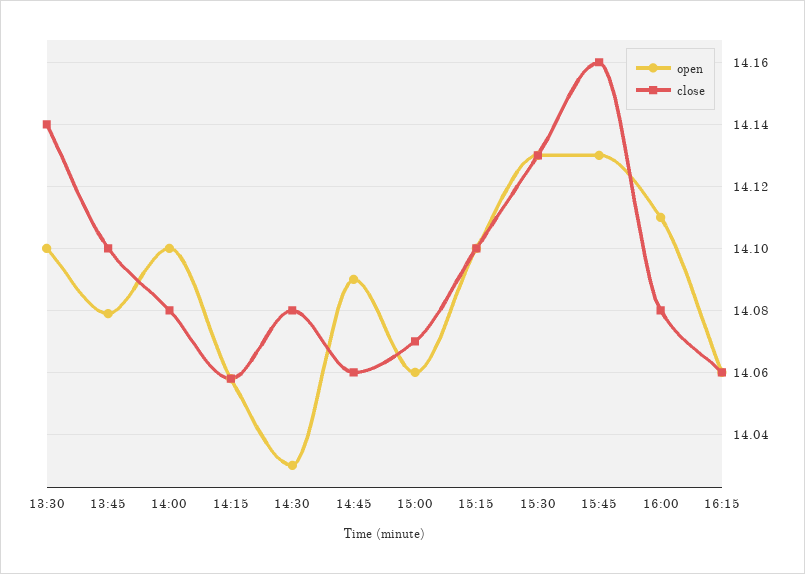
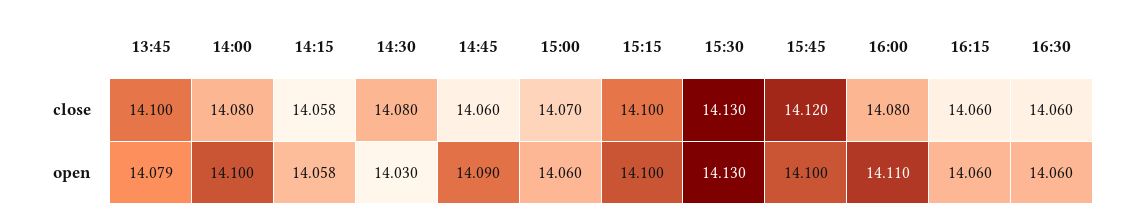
open, 13:30: 14.1 -> none
close, 13:30: 14.14 -> none
open, 15:45: 14.13 -> 14.1
close, 15:45: 14.16 -> 14.12
close, 16:30: none -> 14.06
open, 16:30: none -> 14.06

